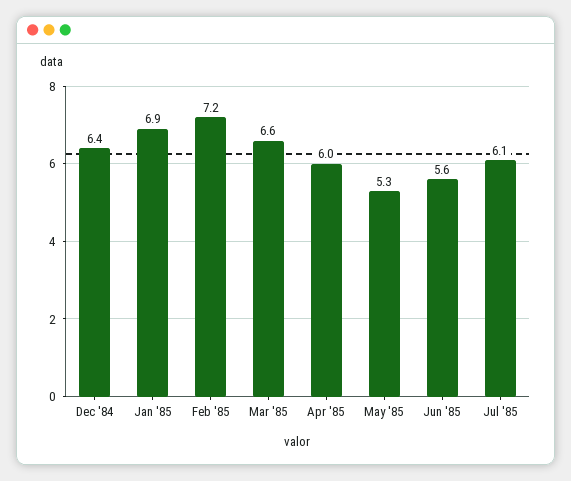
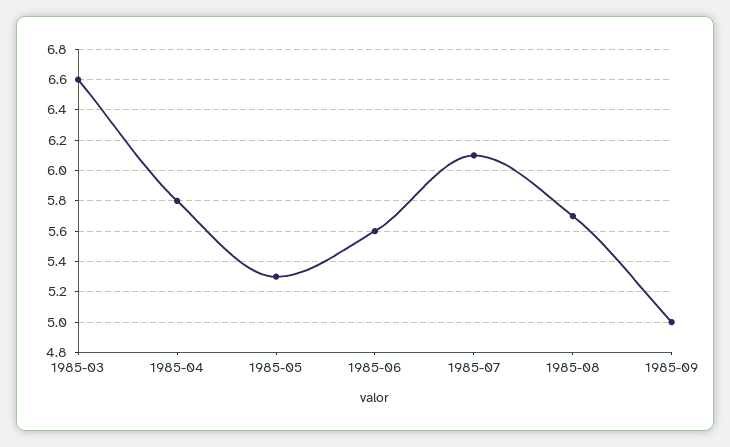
Dec '84: 6.4 -> none
Jan '85: 6.9 -> none
Feb '85: 7.2 -> none
Apr '85: 6 -> 5.8
1985-08: none -> 5.7
1985-09: none -> 5

